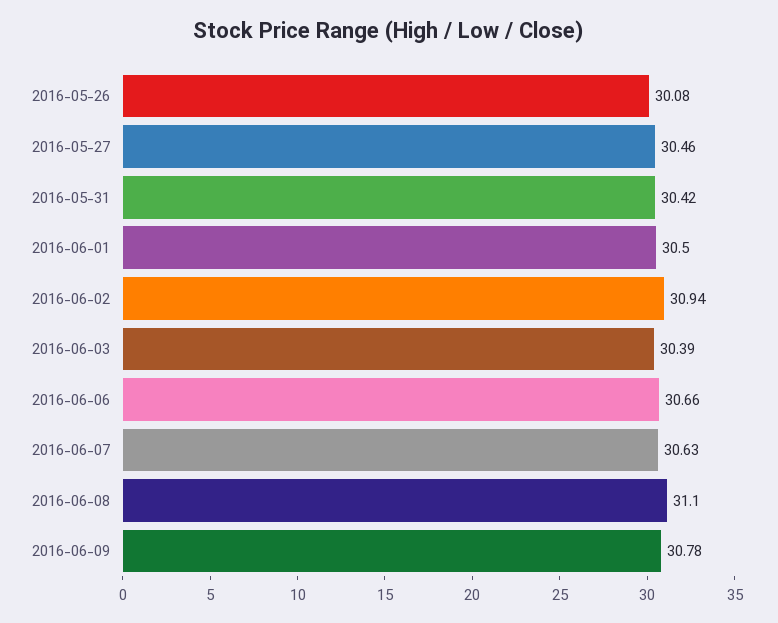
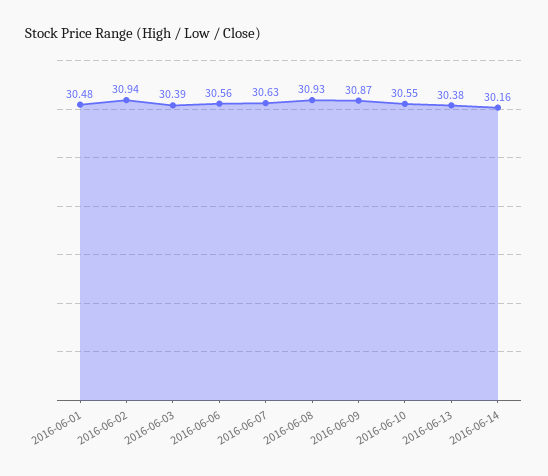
2016-05-26: 30.08 -> none
2016-05-27: 30.46 -> none
2016-05-31: 30.42 -> none
2016-06-01: 30.5 -> 30.48
2016-06-06: 30.66 -> 30.56
2016-06-08: 31.1 -> 30.93
2016-06-09: 30.78 -> 30.87
2016-06-10: none -> 30.55
2016-06-13: none -> 30.38
2016-06-14: none -> 30.16

